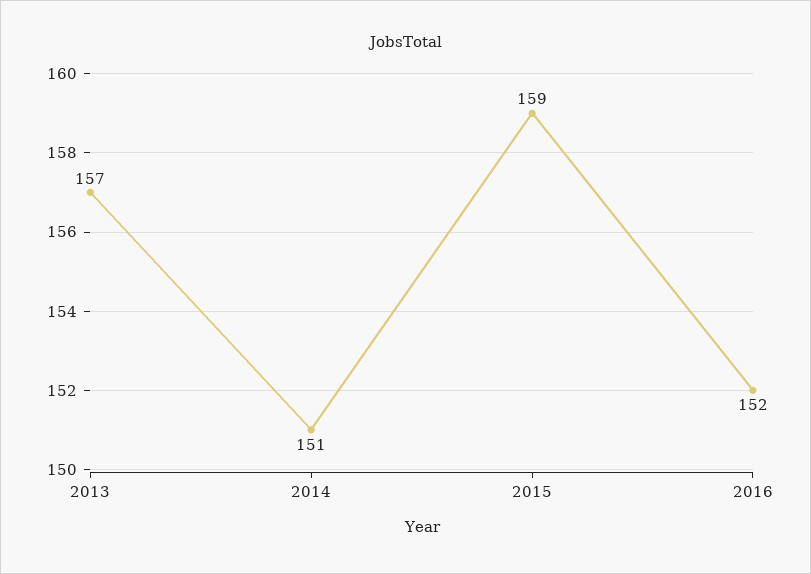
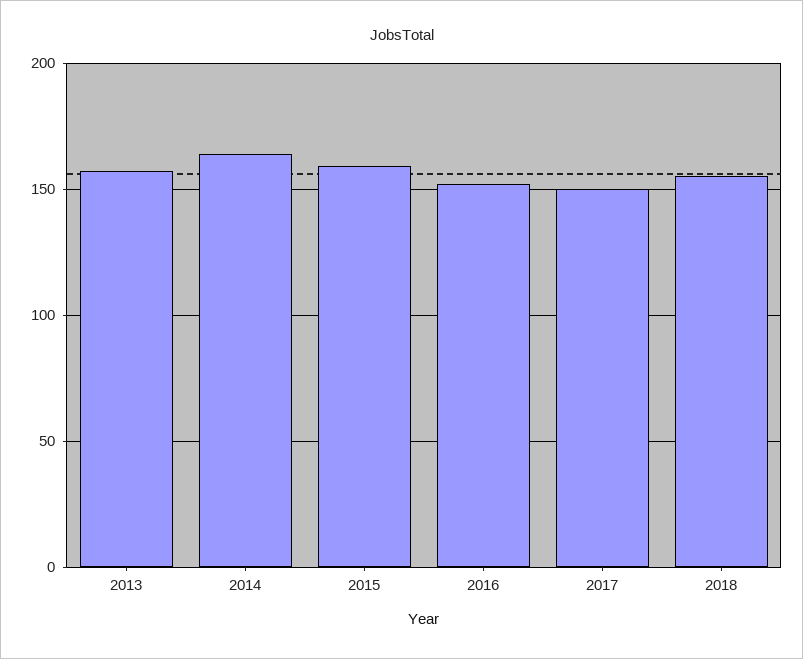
2014: 151 -> 165
2017: none -> 150
2018: none -> 155

